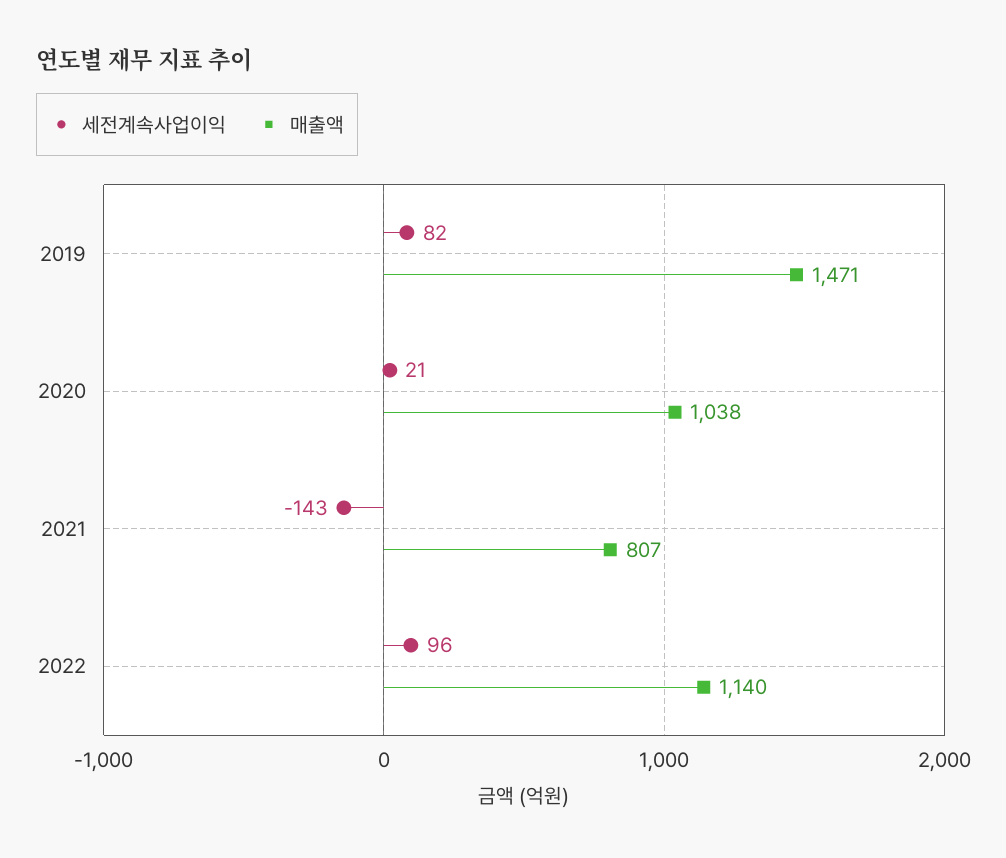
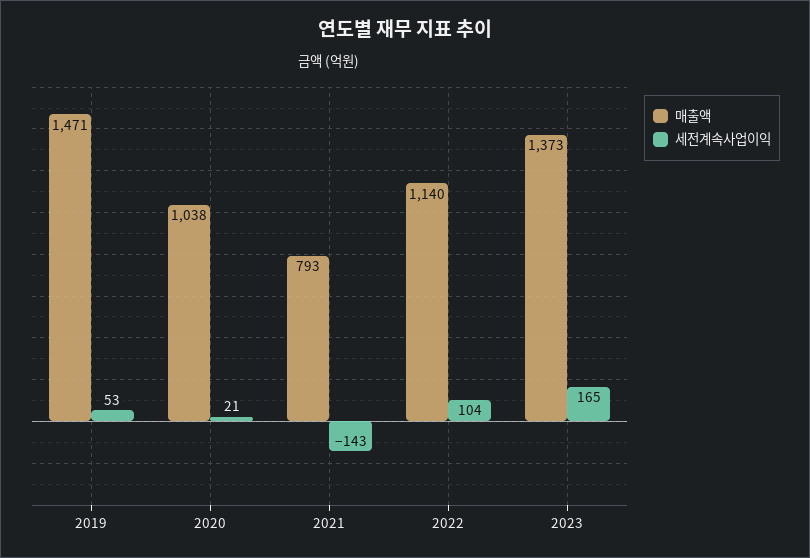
세전계속사업이익, 2019: 82 -> 53
매출액, 2021: 807 -> 793
세전계속사업이익, 2022: 96 -> 104
매출액, 2023: none -> 1373
세전계속사업이익, 2023: none -> 165

